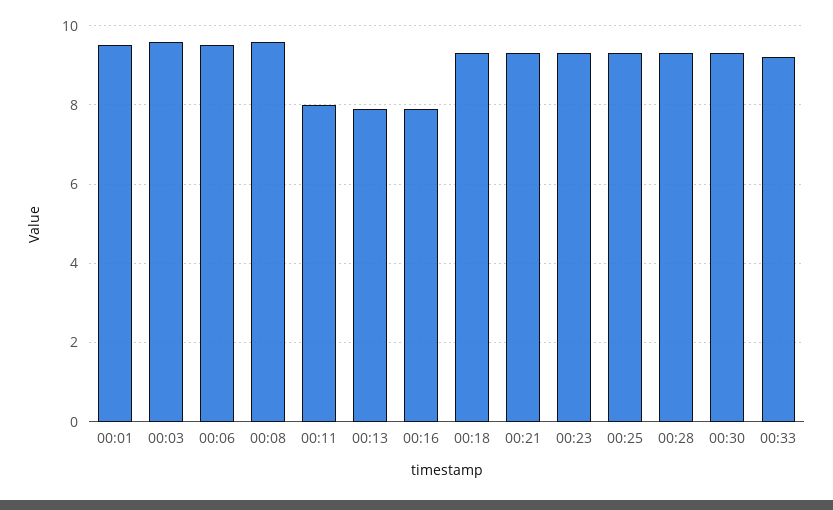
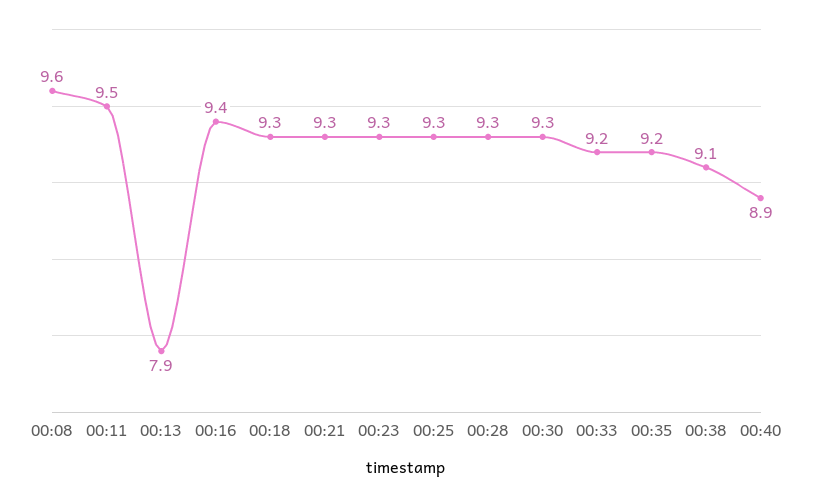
00:01: 9.5 -> none
00:03: 9.5 -> none
00:06: 9.5 -> none
00:11: 8 -> 9.5
00:16: 8 -> 9.4
00:35: none -> 9.2
00:38: none -> 9.1
00:40: none -> 8.9

